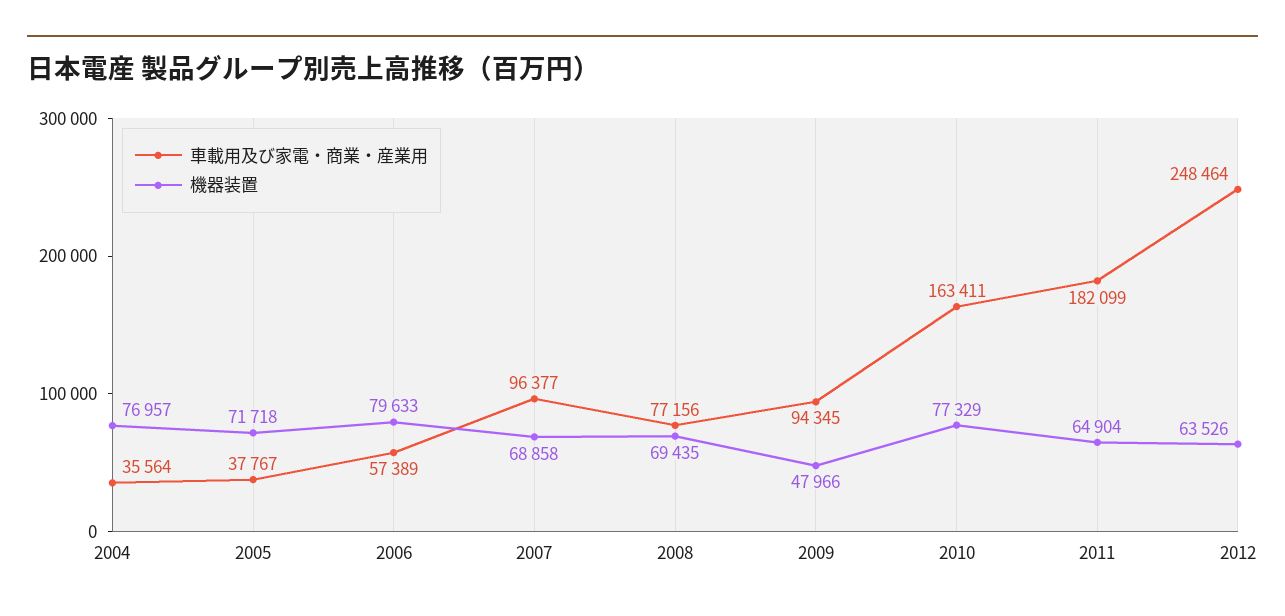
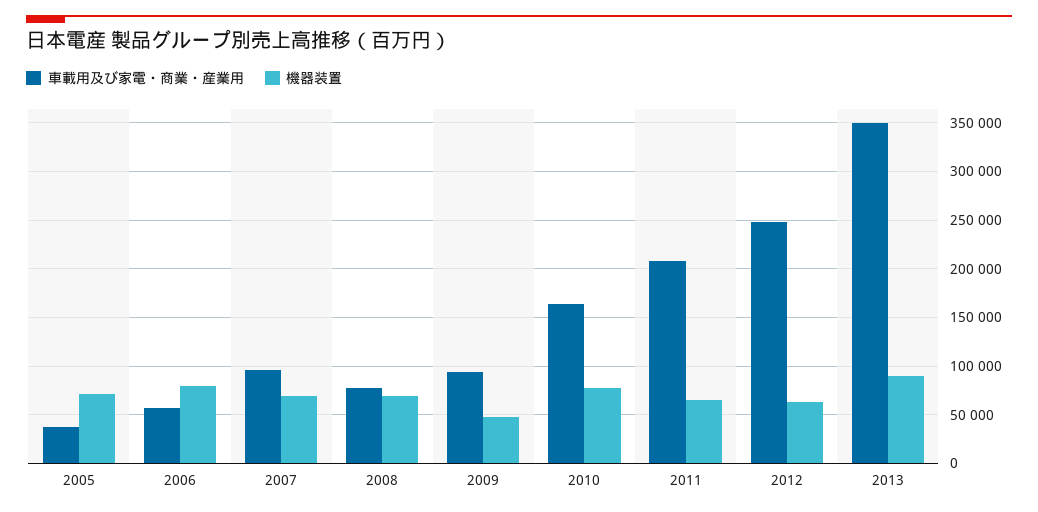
車載用及び家電・商業・産業用, 2004: 35564 -> none
機器装置, 2004: 76957 -> none
車載用及び家電・商業・産業用, 2011: 182099 -> 210000
車載用及び家電・商業・産業用, 2013: none -> 350000
機器装置, 2013: none -> 90000

